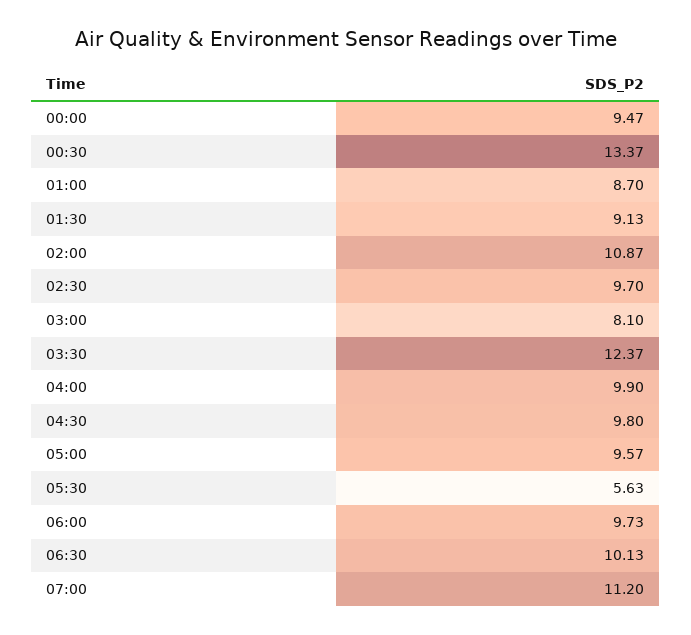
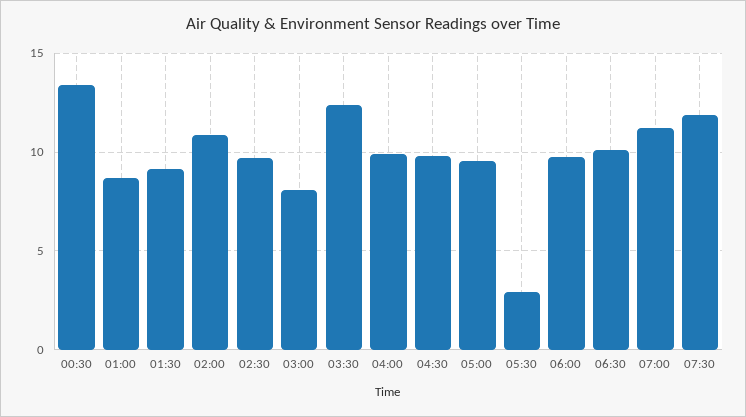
00:00: 9.47 -> none
05:30: 5.63 -> 3
07:30: none -> 12

